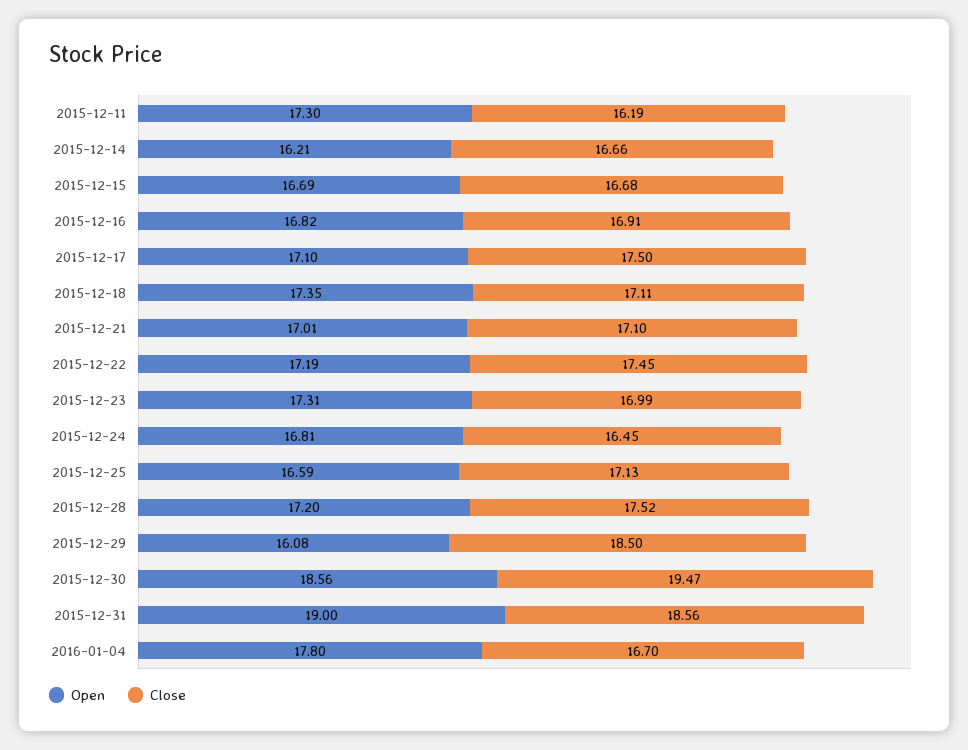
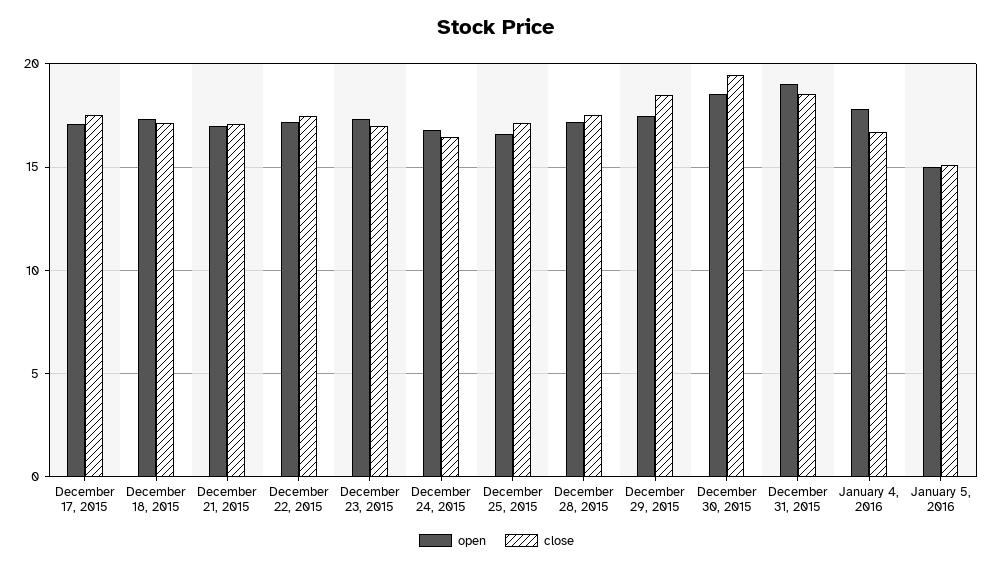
Open, 2015-12-11: 17.3 -> none
Close, 2015-12-11: 16.19 -> none
Open, 2015-12-14: 16.21 -> none
Close, 2015-12-14: 16.66 -> none
Open, 2015-12-15: 16.69 -> none
Close, 2015-12-15: 16.68 -> none
Open, 2015-12-16: 16.82 -> none
Close, 2015-12-16: 16.91 -> none
Open, 2015-12-29: 16.08 -> 17.5
Open, January 5, 2016: none -> 15
Close, January 5, 2016: none -> 15

